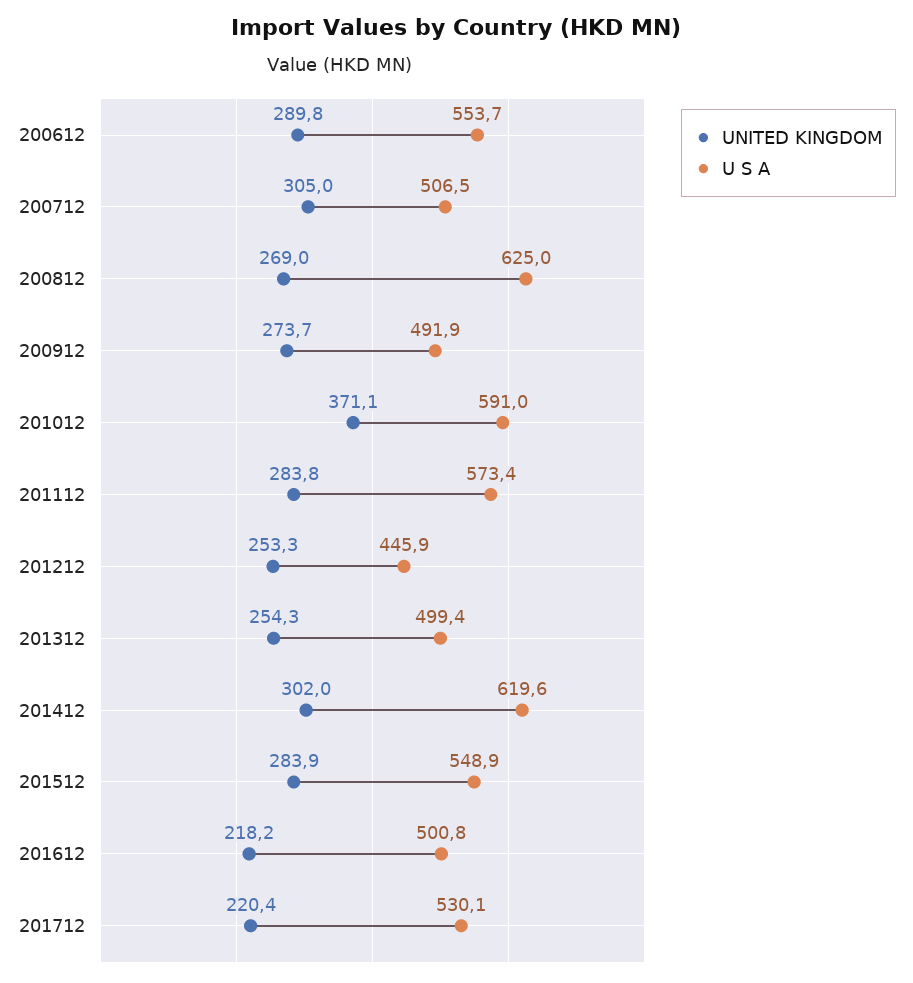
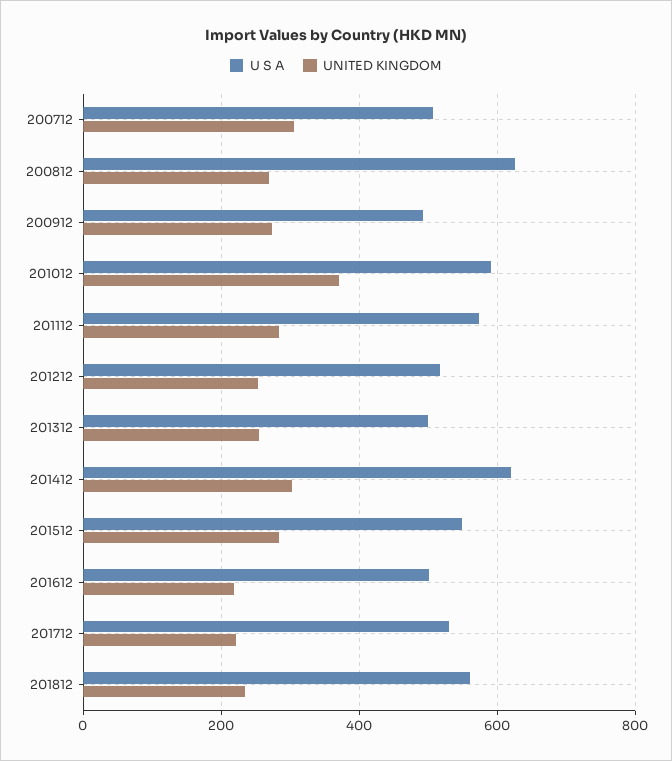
UNITED KINGDOM, 200612: 289.8 -> none
U S A, 200612: 553.7 -> none
U S A, 201212: 445.9 -> 520
U S A, 201812: none -> 560
UNITED KINGDOM, 201812: none -> 240

